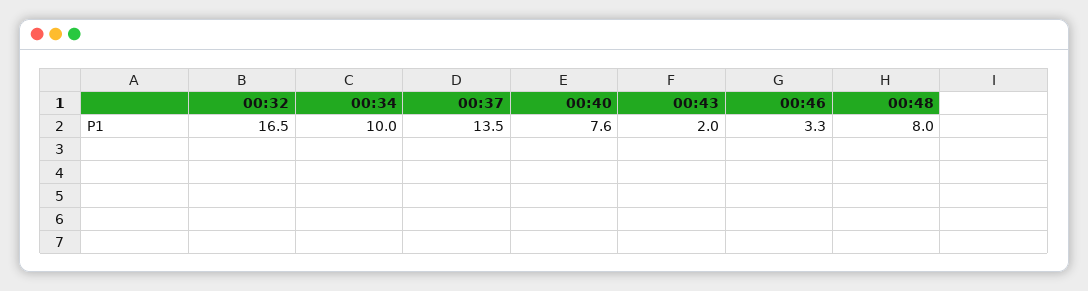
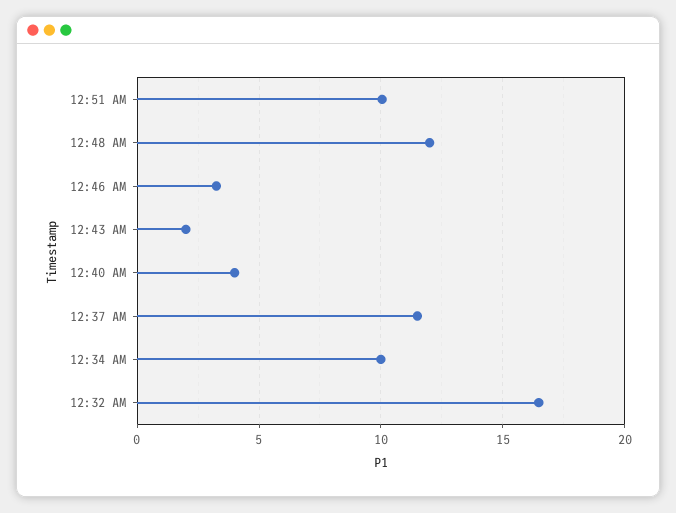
00:37: 13.5 -> 11.5
00:40: 7.6 -> 4
00:48: 8 -> 12
12:51 AM: none -> 10

